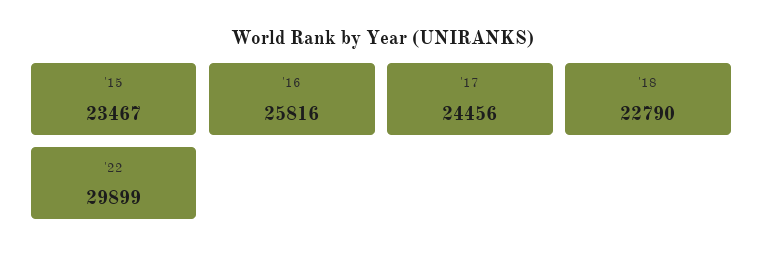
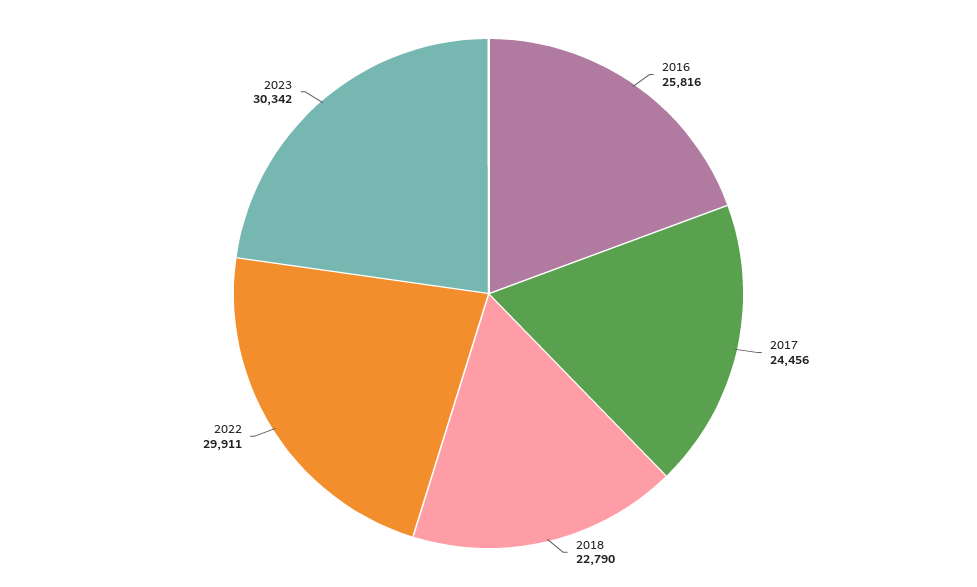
'15: 23467 -> none
'22: 29899 -> 29911
2023: none -> 30342

